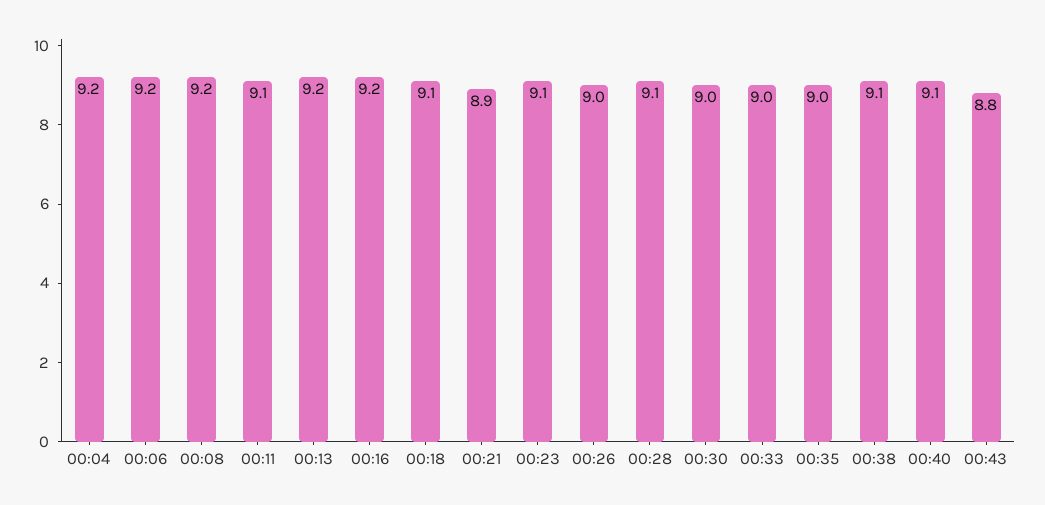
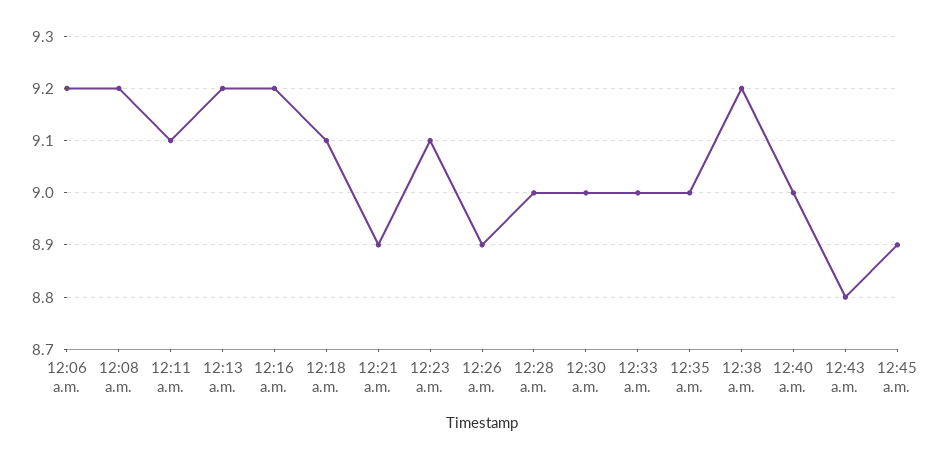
00:04: 9.2 -> none
00:26: 9 -> 8.9
00:28: 9.1 -> 9
00:38: 9.1 -> 9.2
00:40: 9.1 -> 9
12:45 a.m.: none -> 8.9

